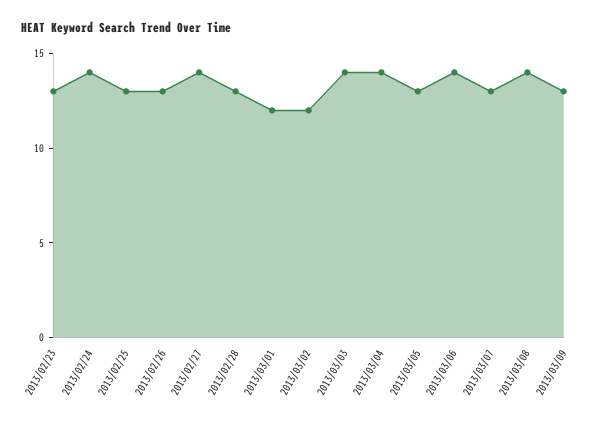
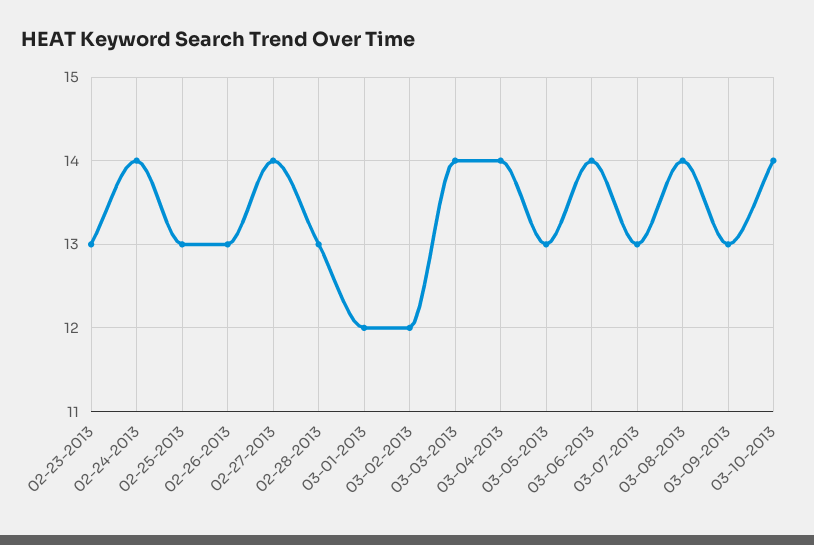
03-10-2013: none -> 14

